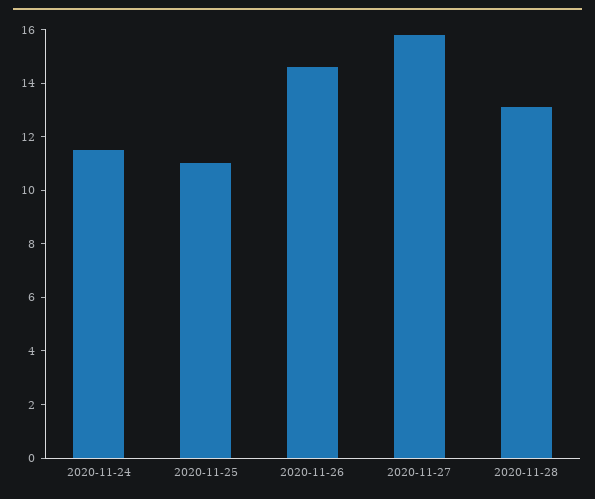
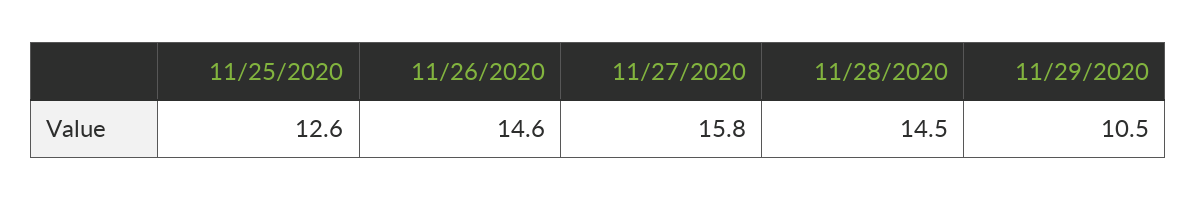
2020-11-24: 11.5 -> none
2020-11-25: 11 -> 12.6
2020-11-28: 13 -> 14.5
11/29/2020: none -> 10.5

